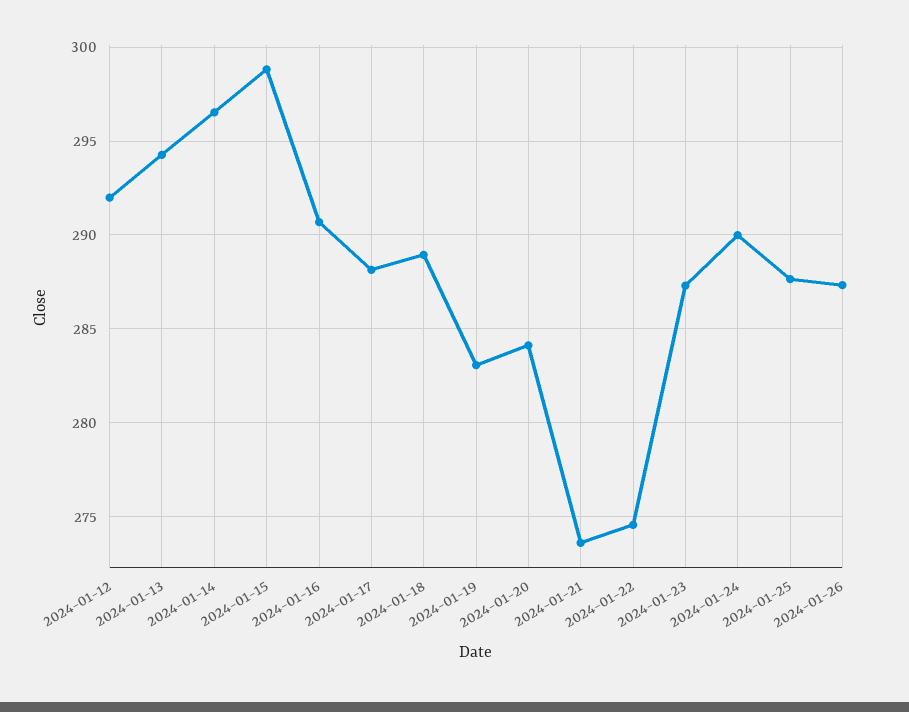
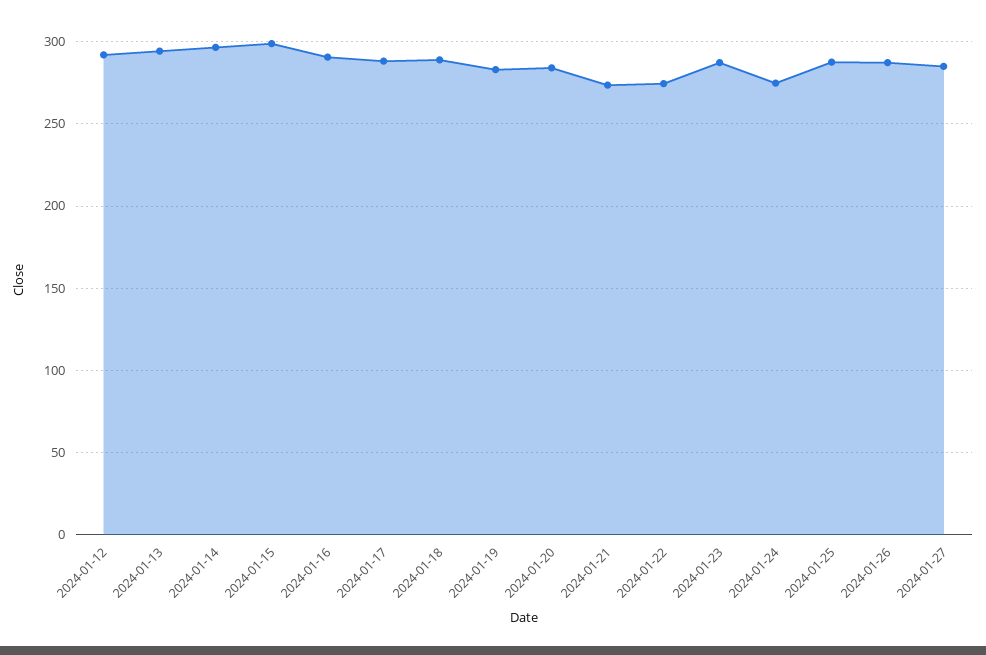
2024-01-24: 290 -> 275
2024-01-27: none -> 285

